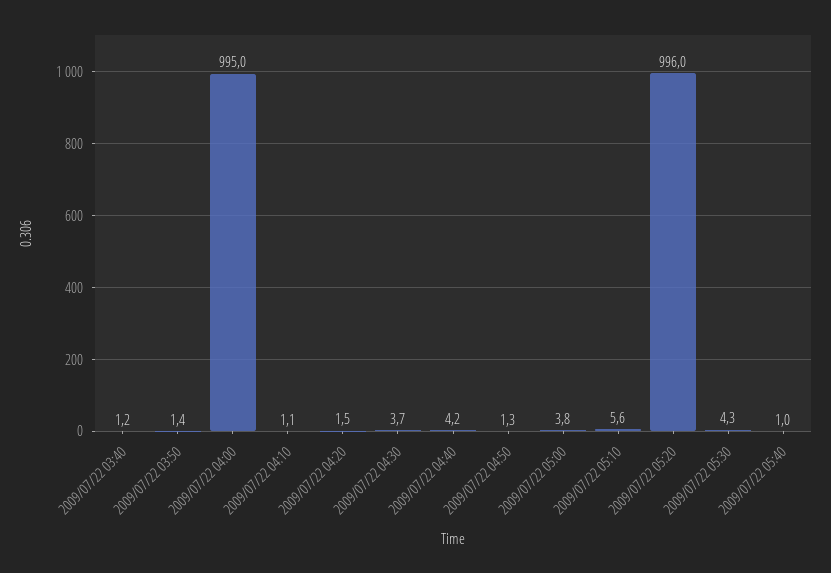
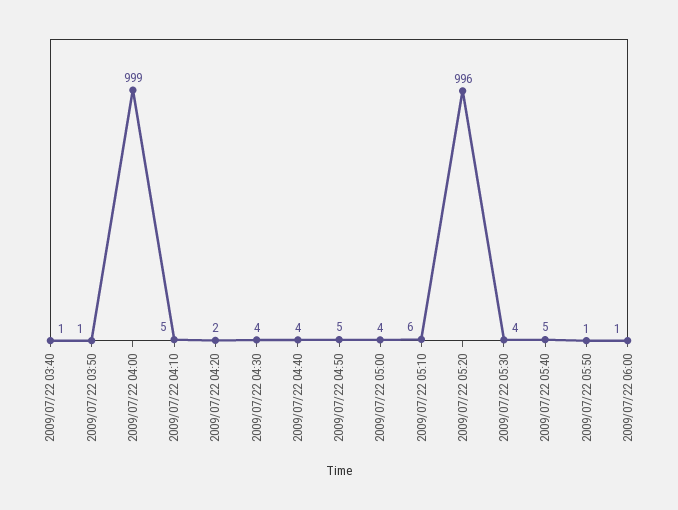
2009/07/22 04:00: 995 -> 999
2009/07/22 04:10: 1.1 -> 5
2009/07/22 04:50: 1.3 -> 5
2009/07/22 05:40: 1 -> 5
2009/07/22 05:50: none -> 1
2009/07/22 06:00: none -> 1

